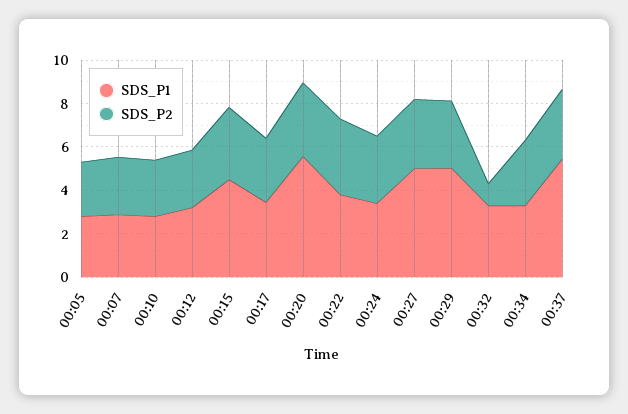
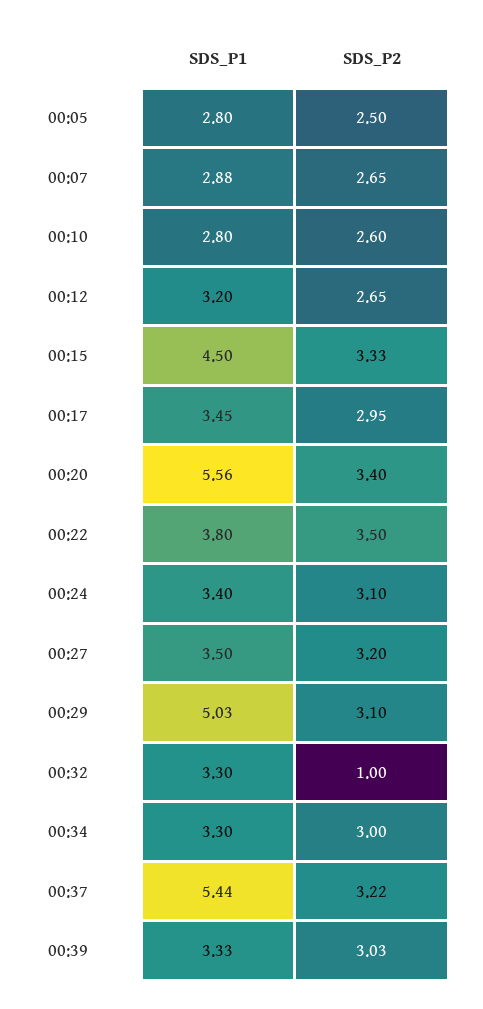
SDS_P1, 00:27: 5 -> 3.5
SDS_P1, 00:39: none -> 3.33
SDS_P2, 00:39: none -> 3.03

